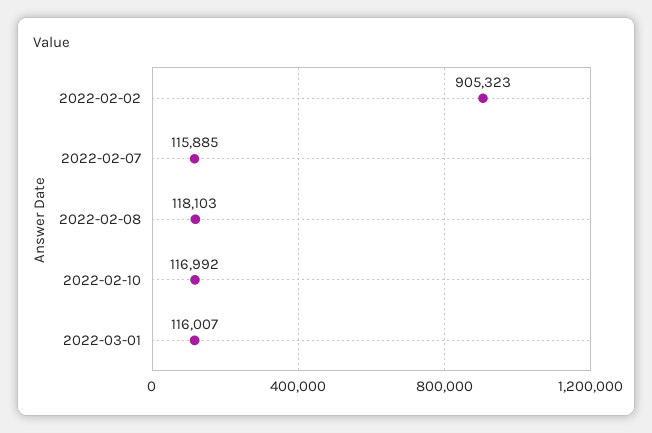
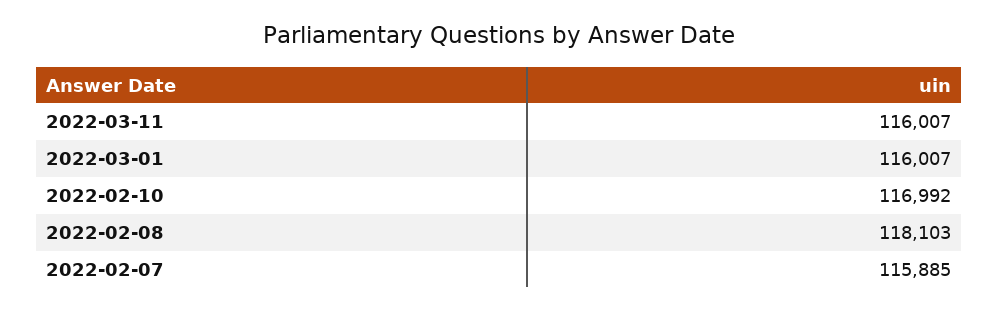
2022-02-02: 905323 -> none
2022-03-11: none -> 116007

